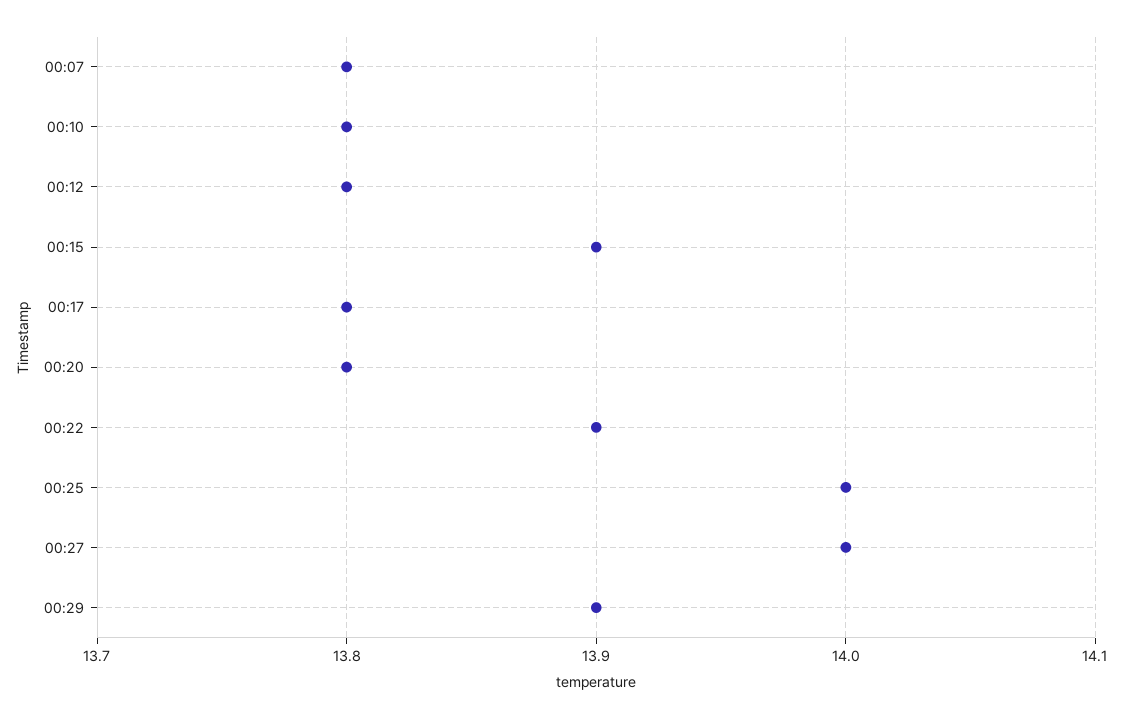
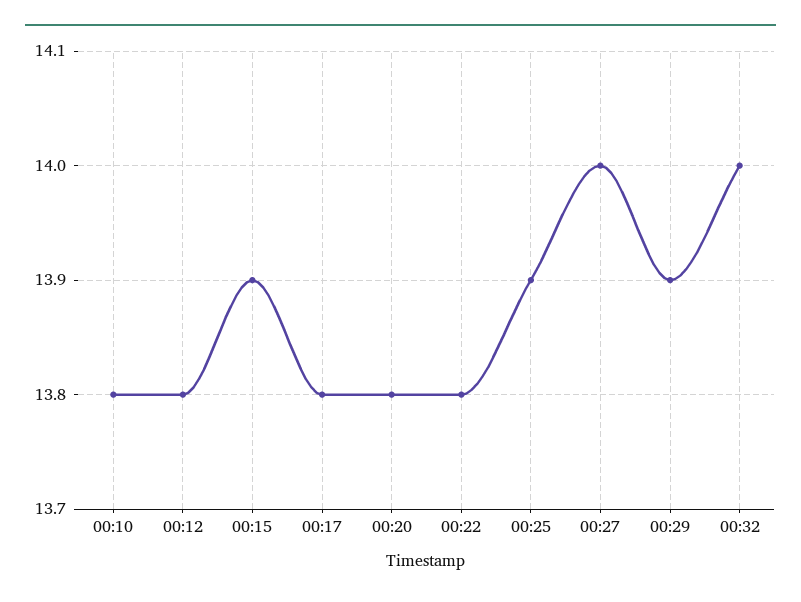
00:07: 13.8 -> none
00:22: 13.9 -> 13.8
00:25: 14 -> 13.9
00:32: none -> 14

